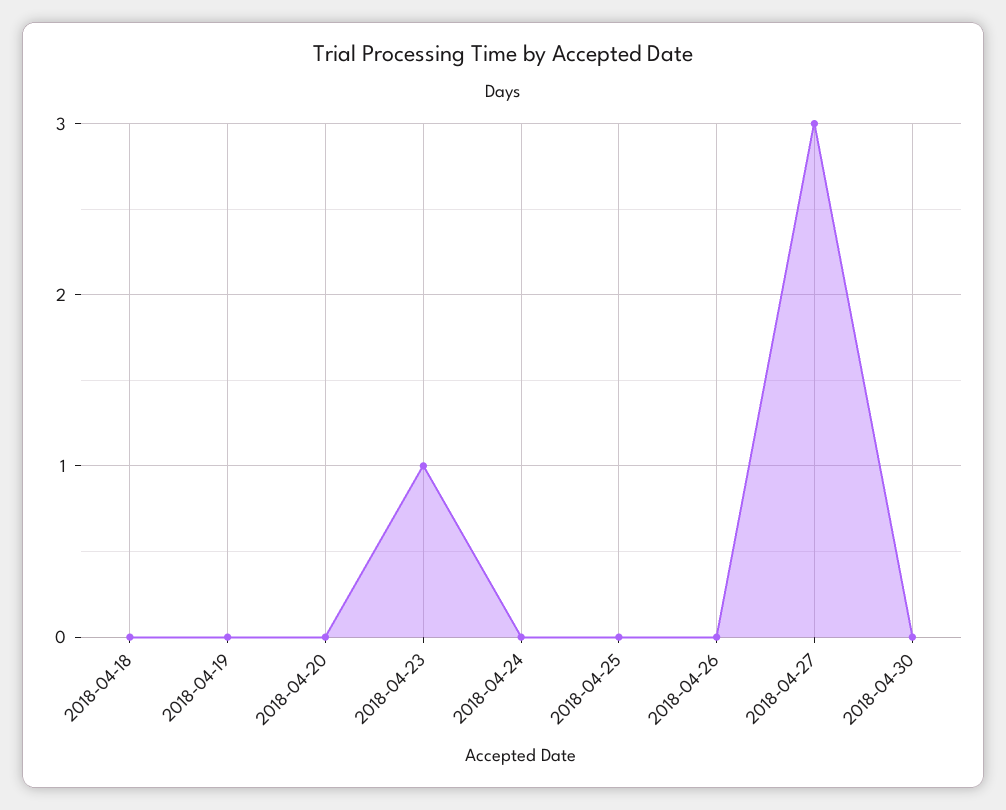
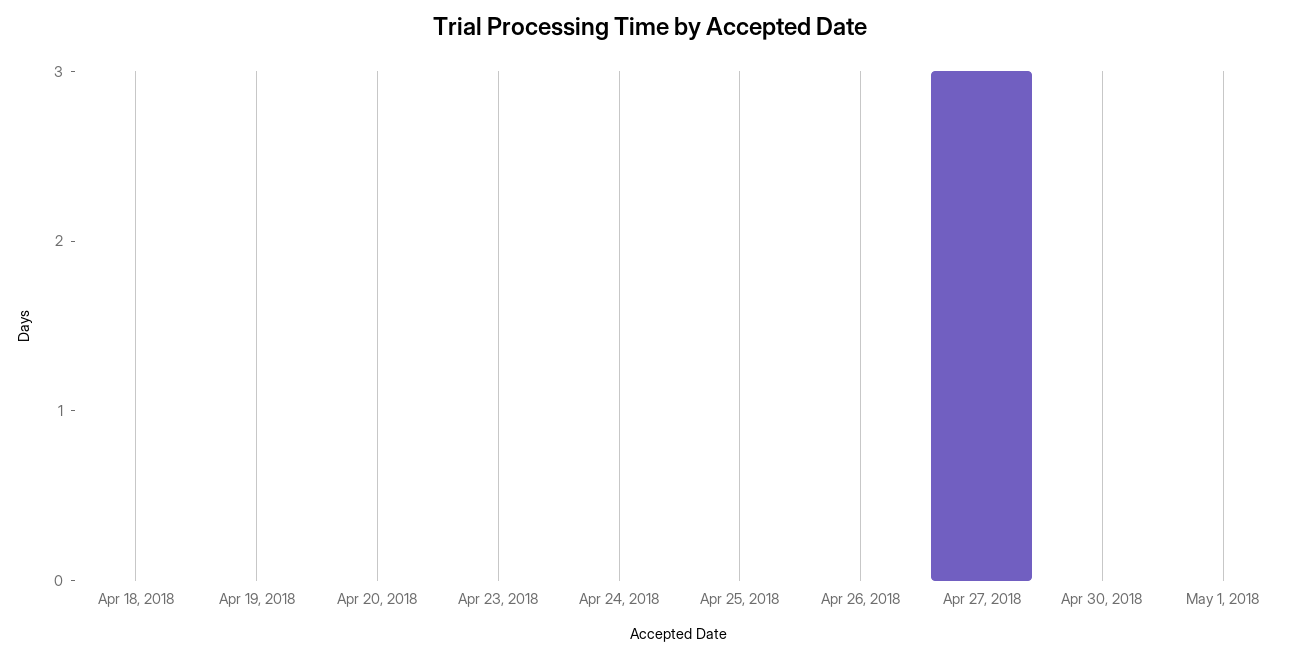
2018-04-23: 1 -> 0
May 1, 2018: none -> 0

